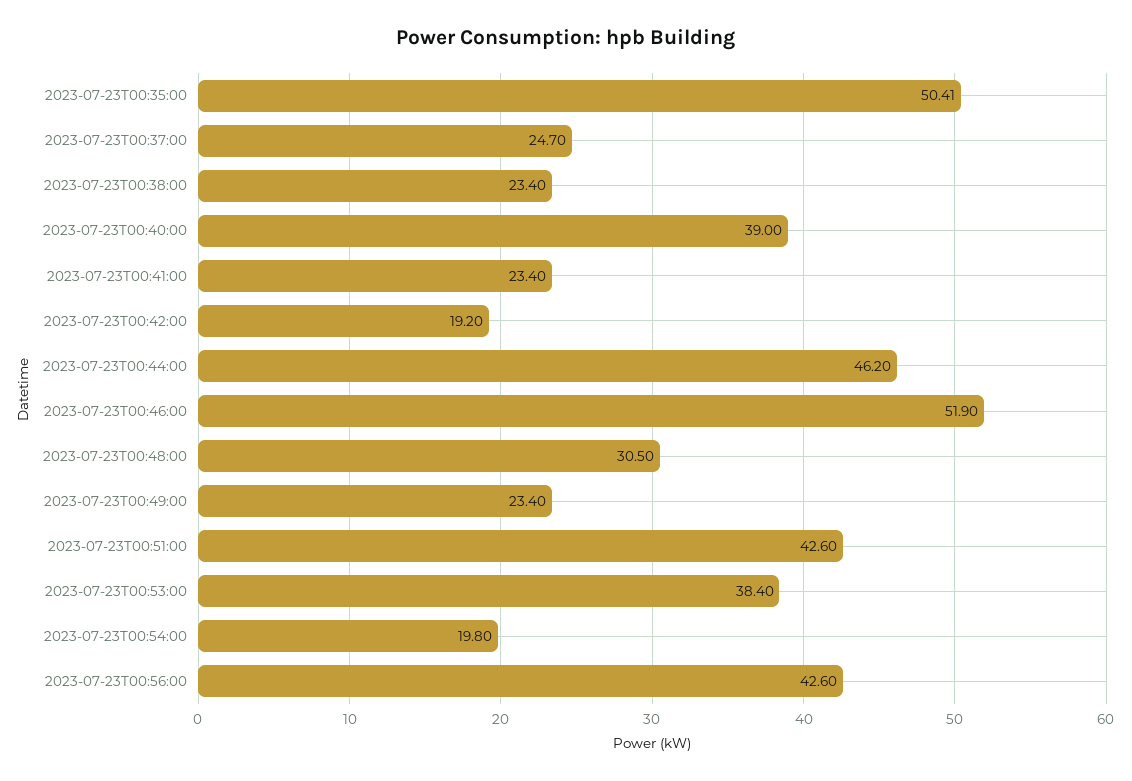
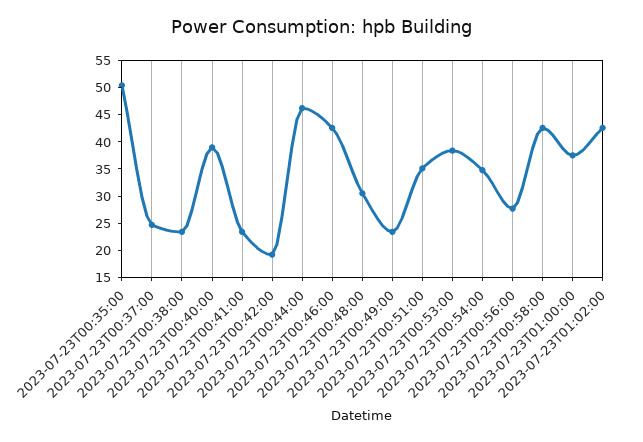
2023-07-23T00:46:00: 51.9 -> 42.5
2023-07-23T00:51:00: 42.6 -> 35
2023-07-23T00:54:00: 19.8 -> 35
2023-07-23T00:56:00: 42.6 -> 27.5
2023-07-23T00:58:00: none -> 42.5
2023-07-23T01:00:00: none -> 37.5
2023-07-23T01:02:00: none -> 42.5

